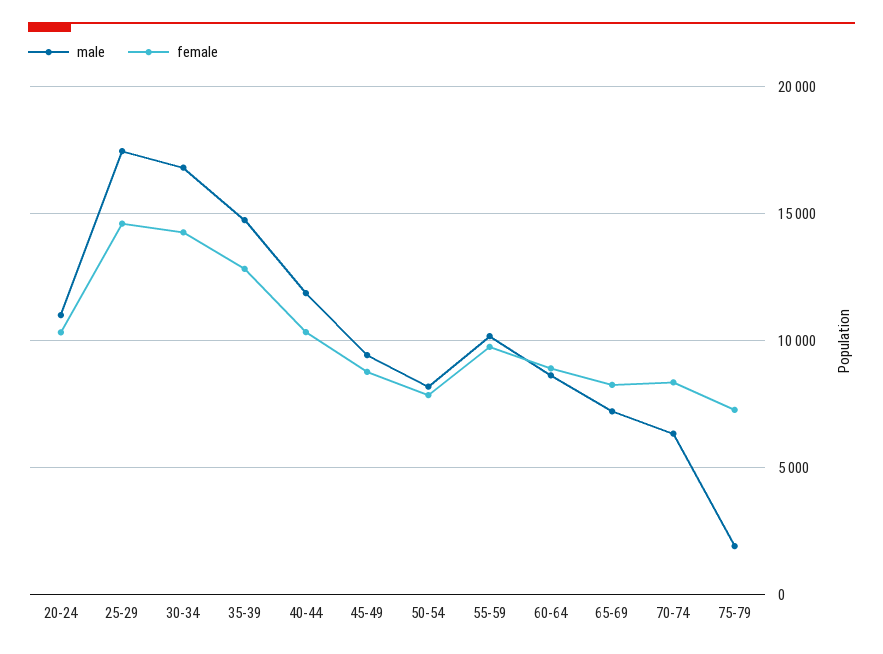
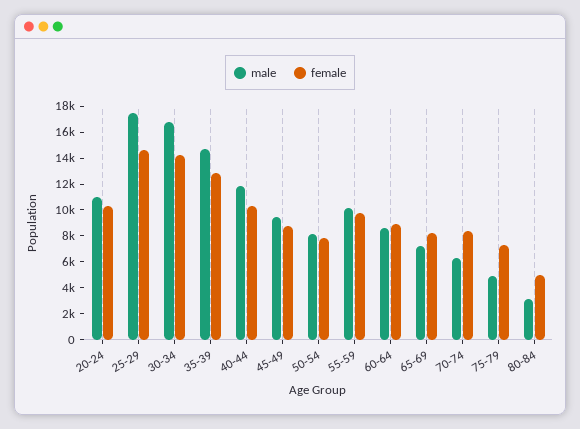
male, 75-79: 2000 -> 5000
male, 80-84: none -> 3000
female, 80-84: none -> 5000

